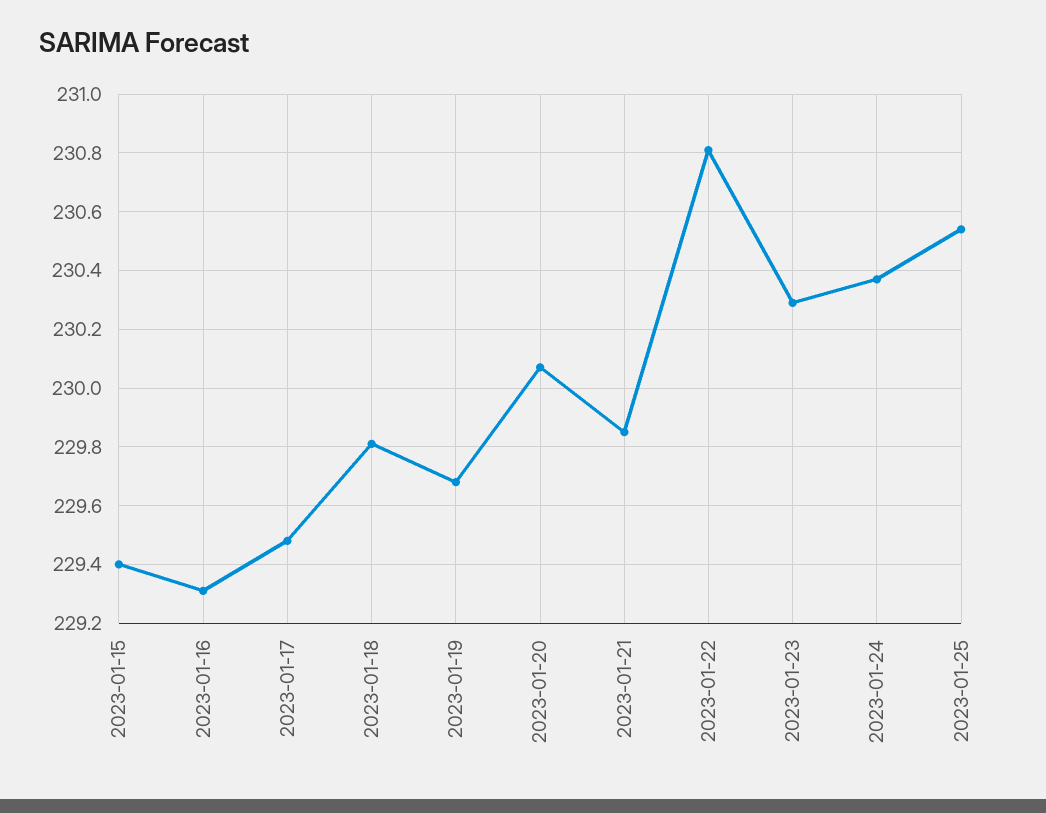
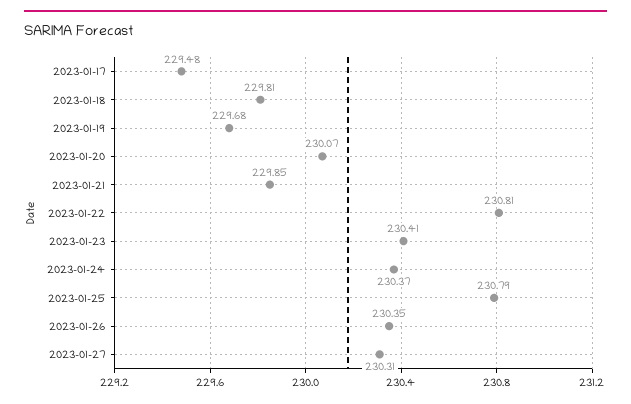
2023-01-15: 229.4 -> none
2023-01-16: 229.3 -> none
2023-01-23: 230.3 -> 230.41
2023-01-25: 230.55 -> 230.79
2023-01-26: none -> 230.35
2023-01-27: none -> 230.31

